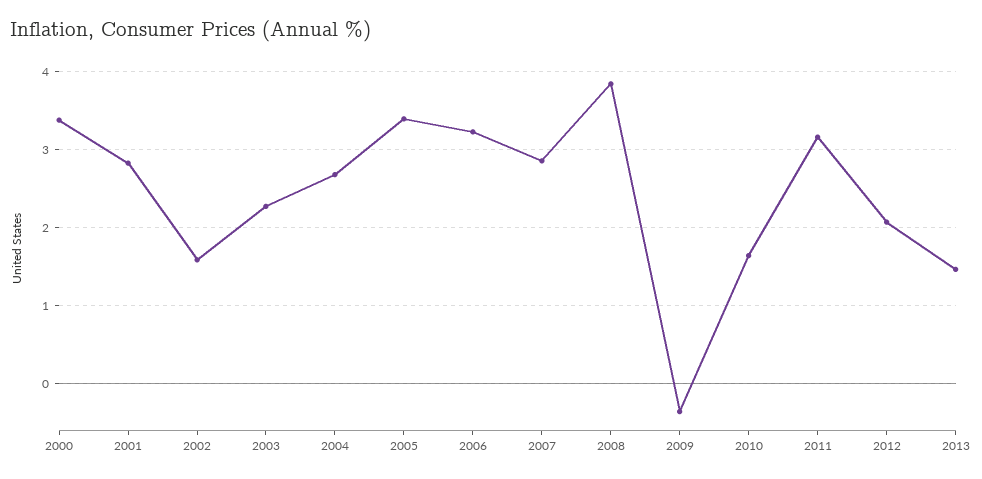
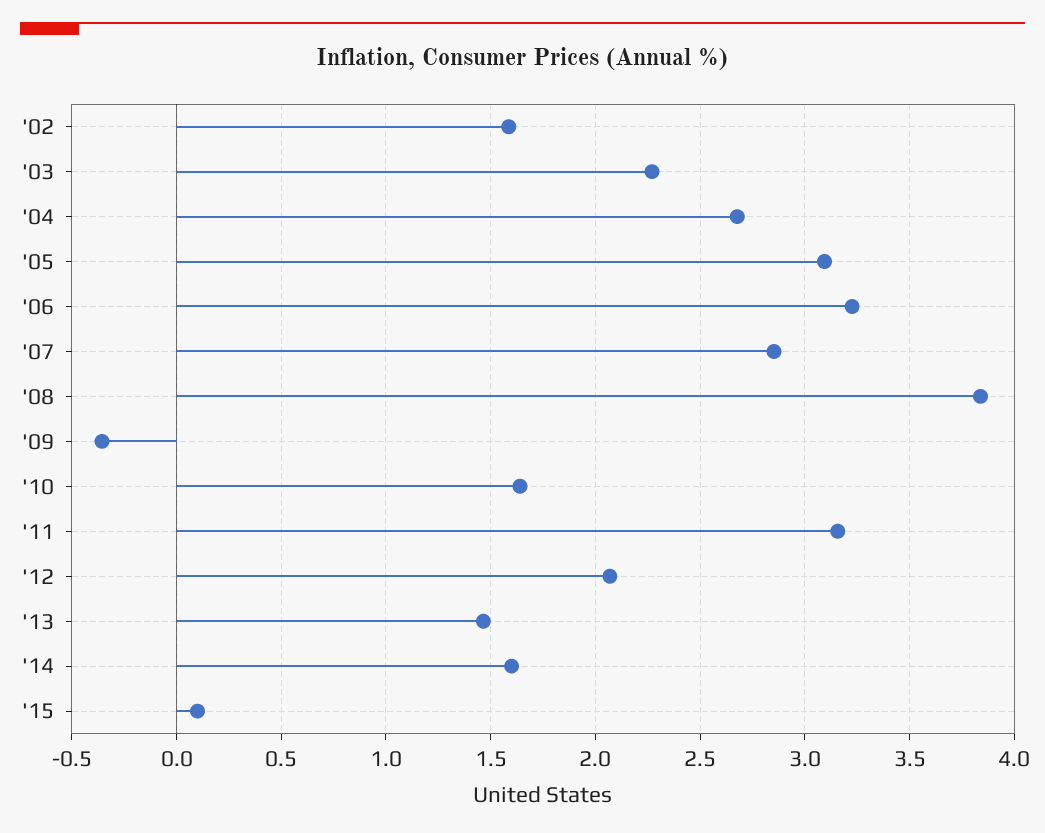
2000: 3.4 -> none
2001: 2.8 -> none
2005: 3.4 -> 3.1
'14: none -> 1.6
'15: none -> 0.1

